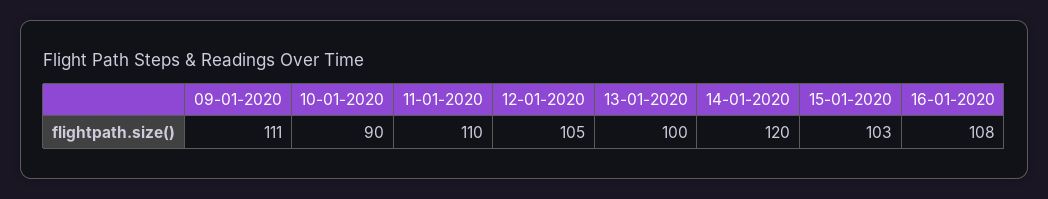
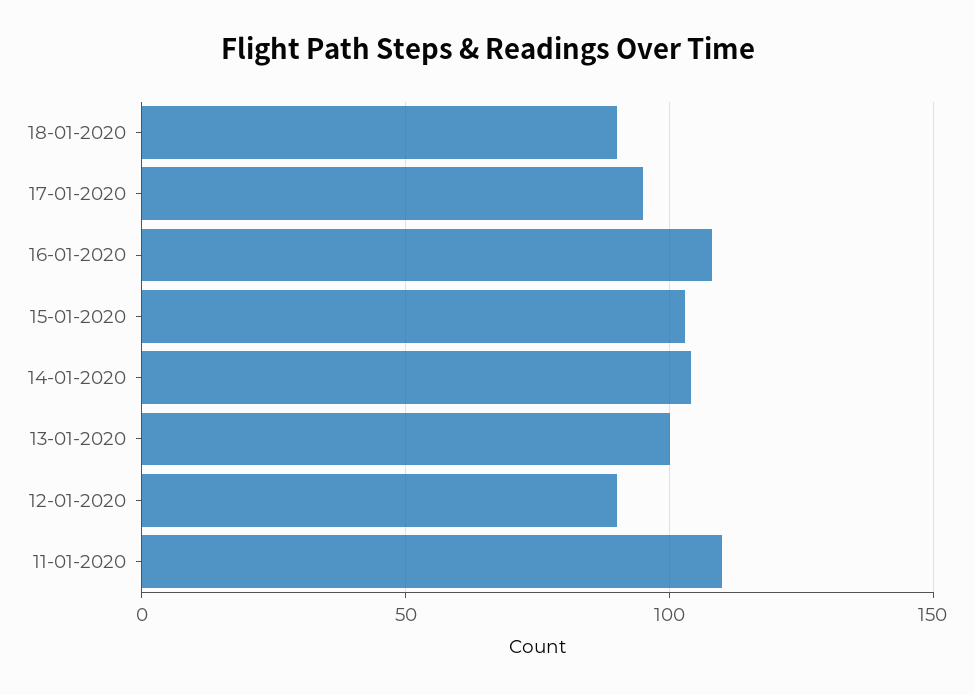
09-01-2020: 111 -> none
10-01-2020: 90 -> none
12-01-2020: 105 -> 90
14-01-2020: 120 -> 105
18-01-2020: none -> 90
17-01-2020: none -> 95

